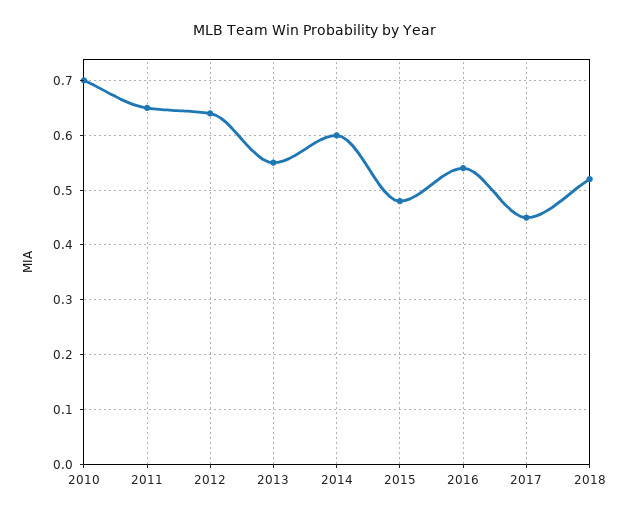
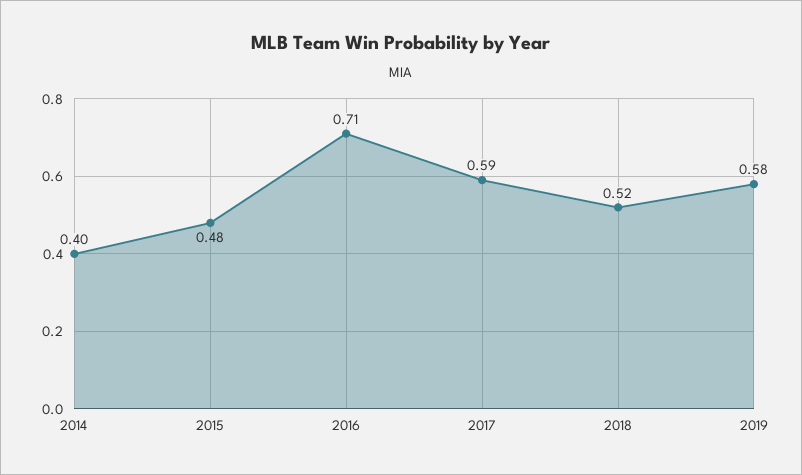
2010: 0.7 -> none
2011: 0.65 -> none
2012: 0.65 -> none
2013: 0.55 -> none
2014: 0.6 -> 0.4
2016: 0.55 -> 0.71
2017: 0.45 -> 0.59
2019: none -> 0.58

